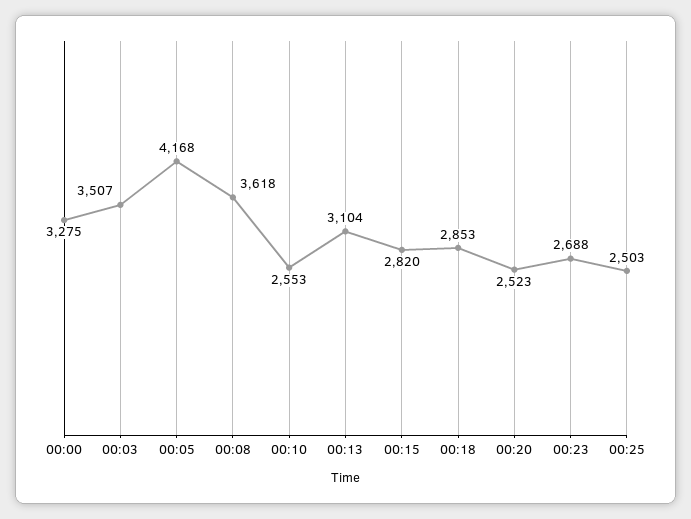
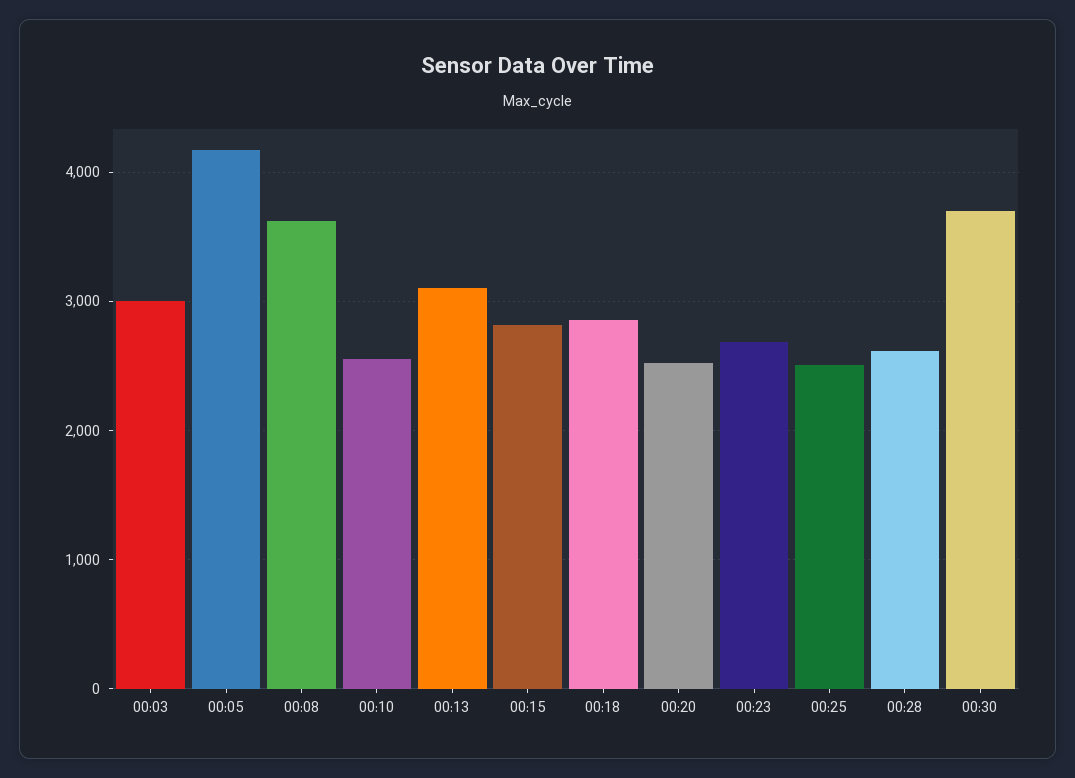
00:00: 3275 -> none
00:03: 3507 -> 3000
00:28: none -> 2600
00:30: none -> 3700

